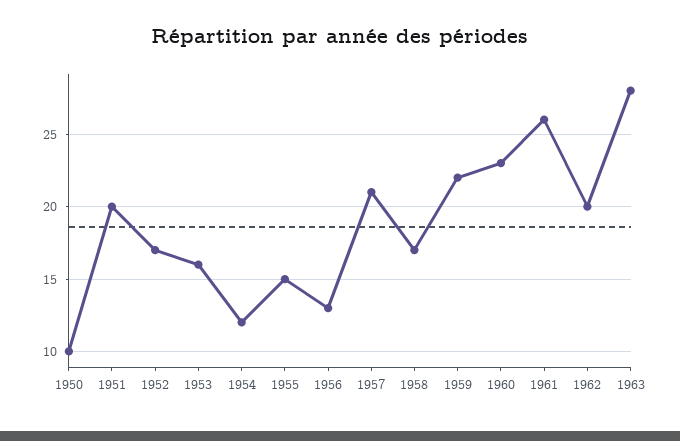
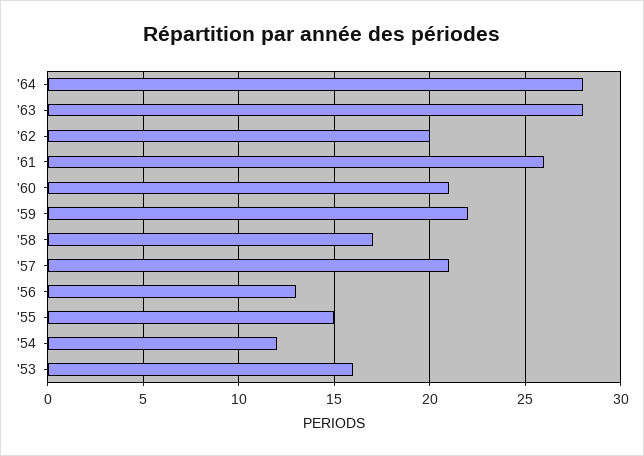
1950: 10 -> none
1951: 20 -> none
1952: 17 -> none
1960: 23 -> 21
'64: none -> 28

